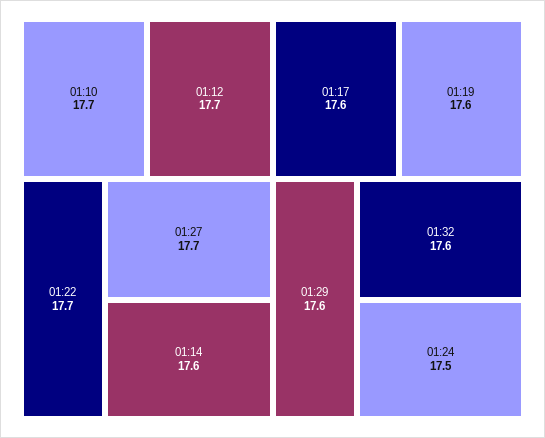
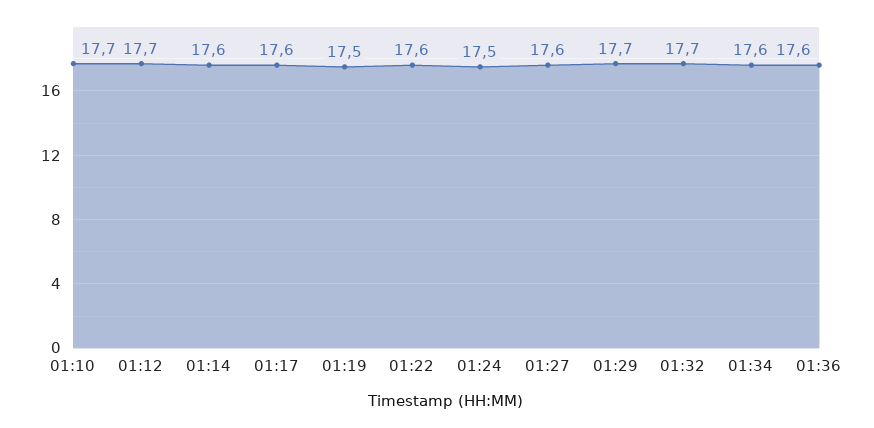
01:22: 17.7 -> 17.6
01:27: 17.7 -> 17.6
01:19: 17.6 -> 17.5
01:29: 17.6 -> 17.7
01:32: 17.6 -> 17.7
01:34: none -> 17.6
01:36: none -> 17.6

